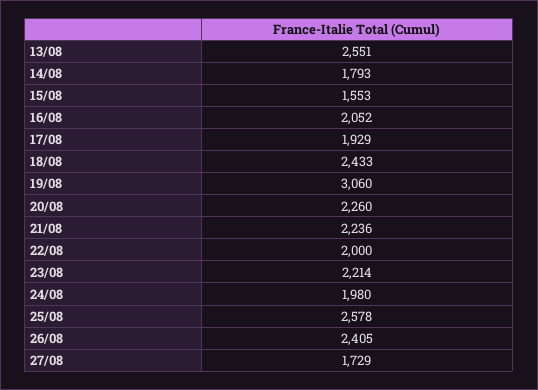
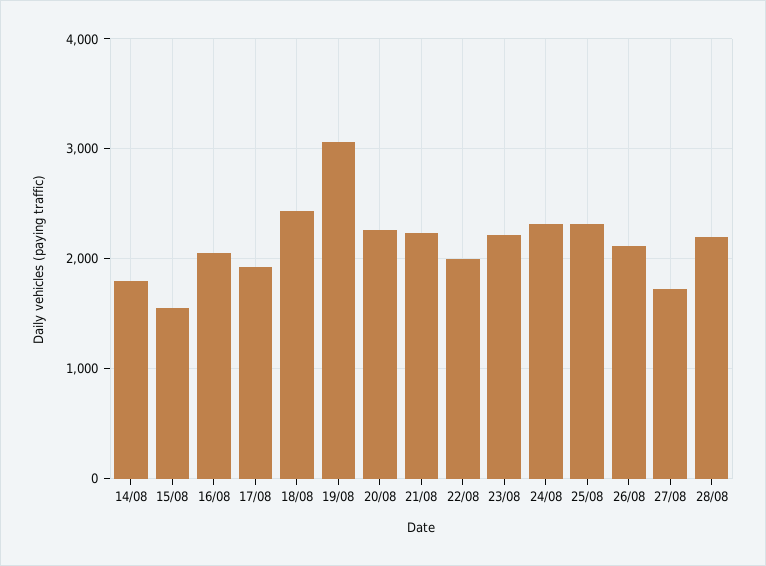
13/08: 2551 -> none
24/08: 1980 -> 2300
25/08: 2578 -> 2300
26/08: 2405 -> 2100
28/08: none -> 2200

